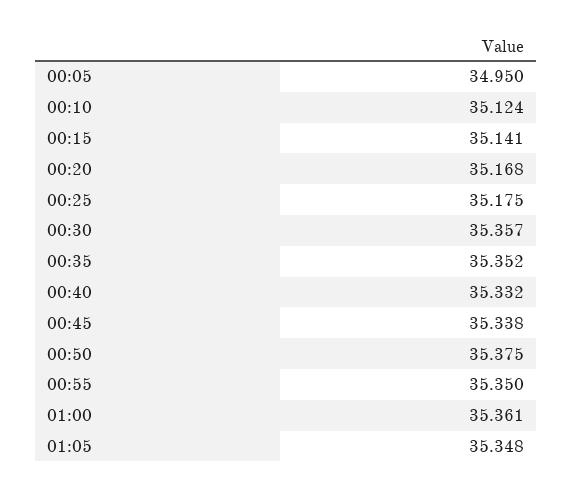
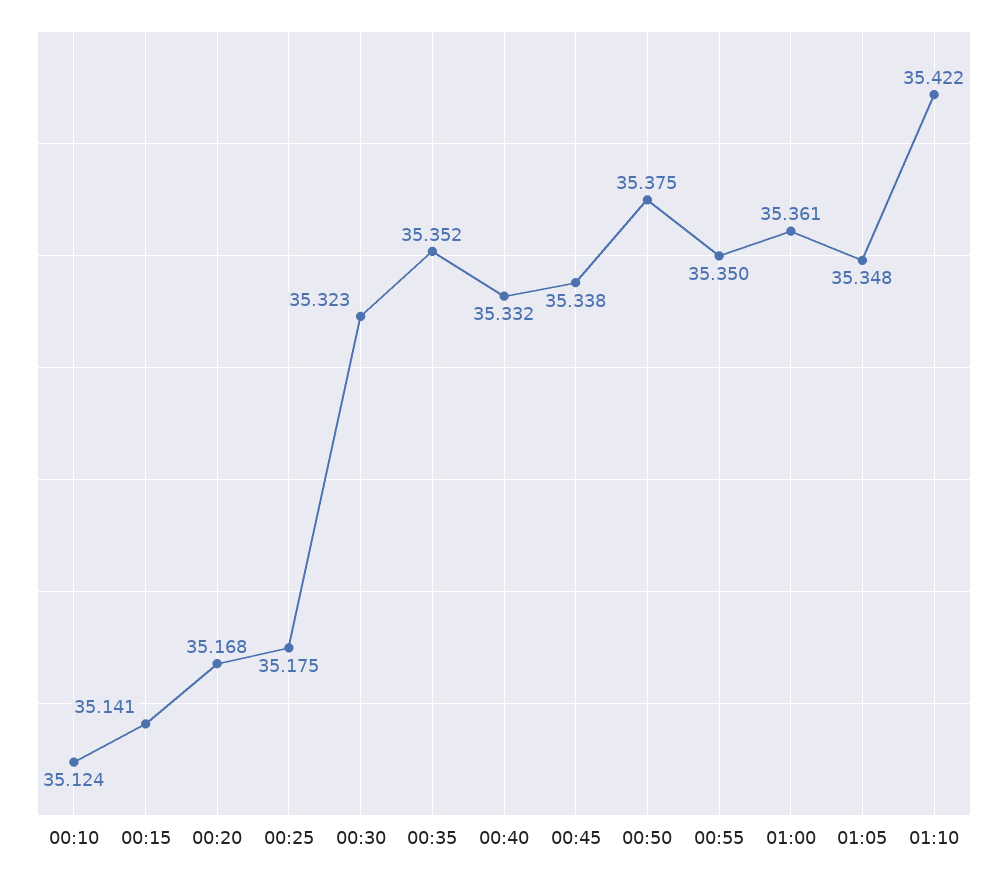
00:05: 34.95 -> none
00:30: 35.357 -> 35.323
01:10: none -> 35.422

